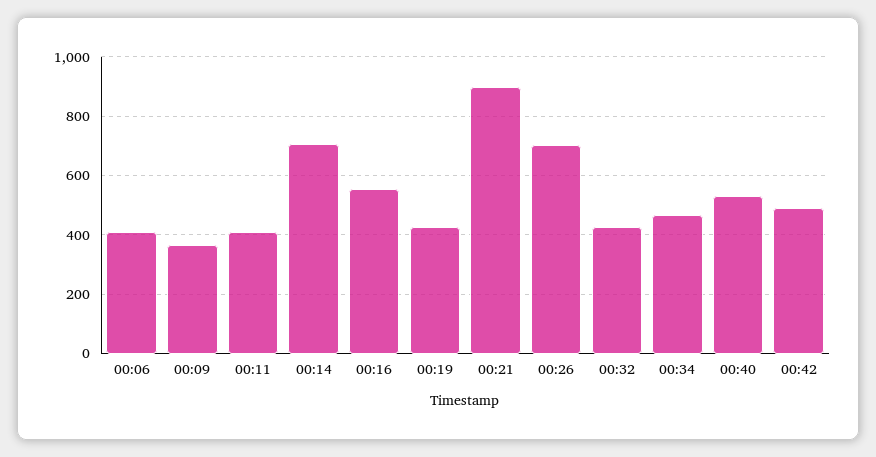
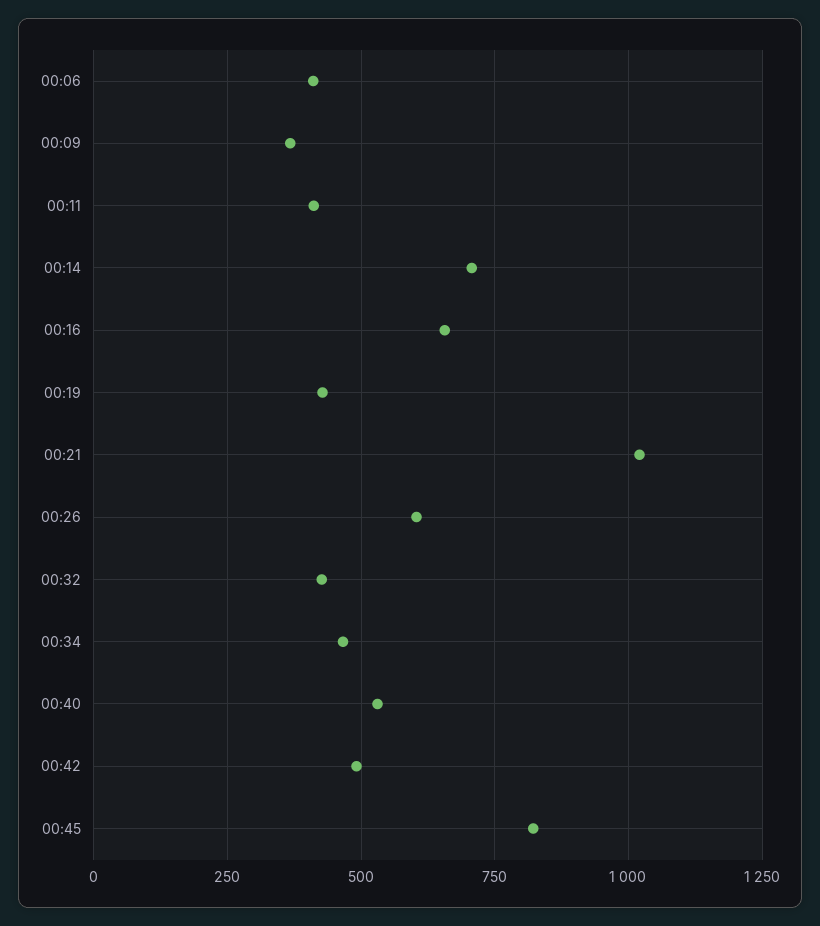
00:16: 550 -> 650
00:21: 900 -> 1025
00:26: 700 -> 600
00:45: none -> 825

